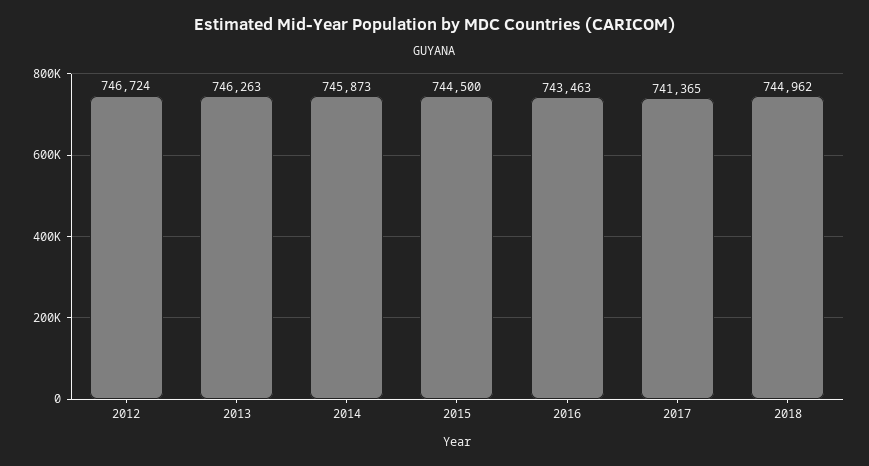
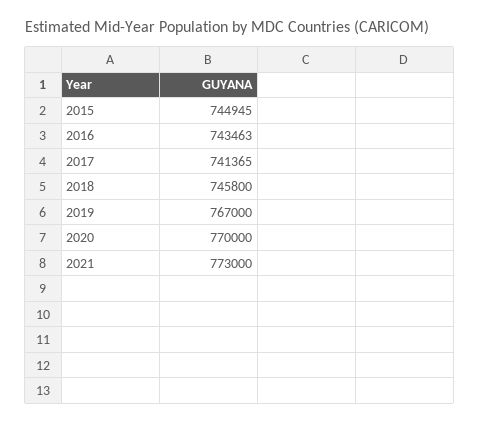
2012: 746724 -> none
2013: 746263 -> none
2014: 745873 -> none
2015: 744500 -> 744945
2018: 744962 -> 745800
2019: none -> 767000
2020: none -> 770000
2021: none -> 773000

